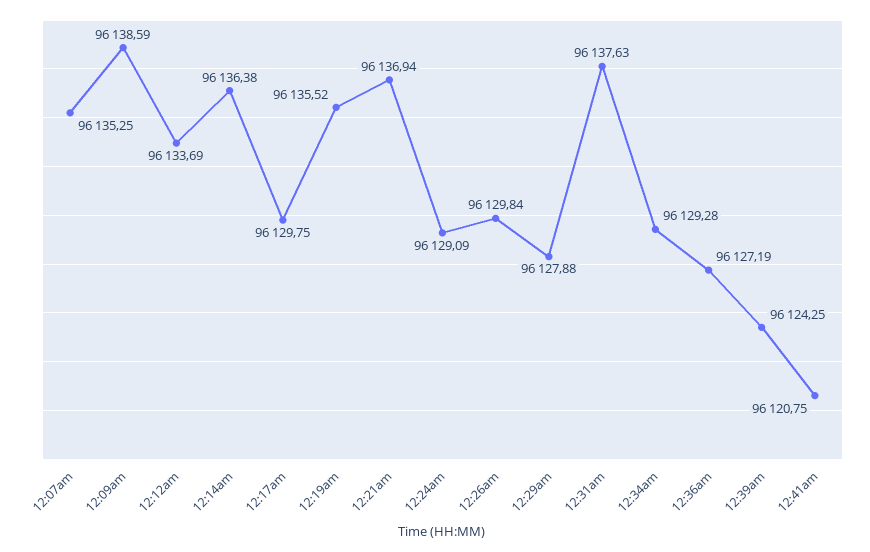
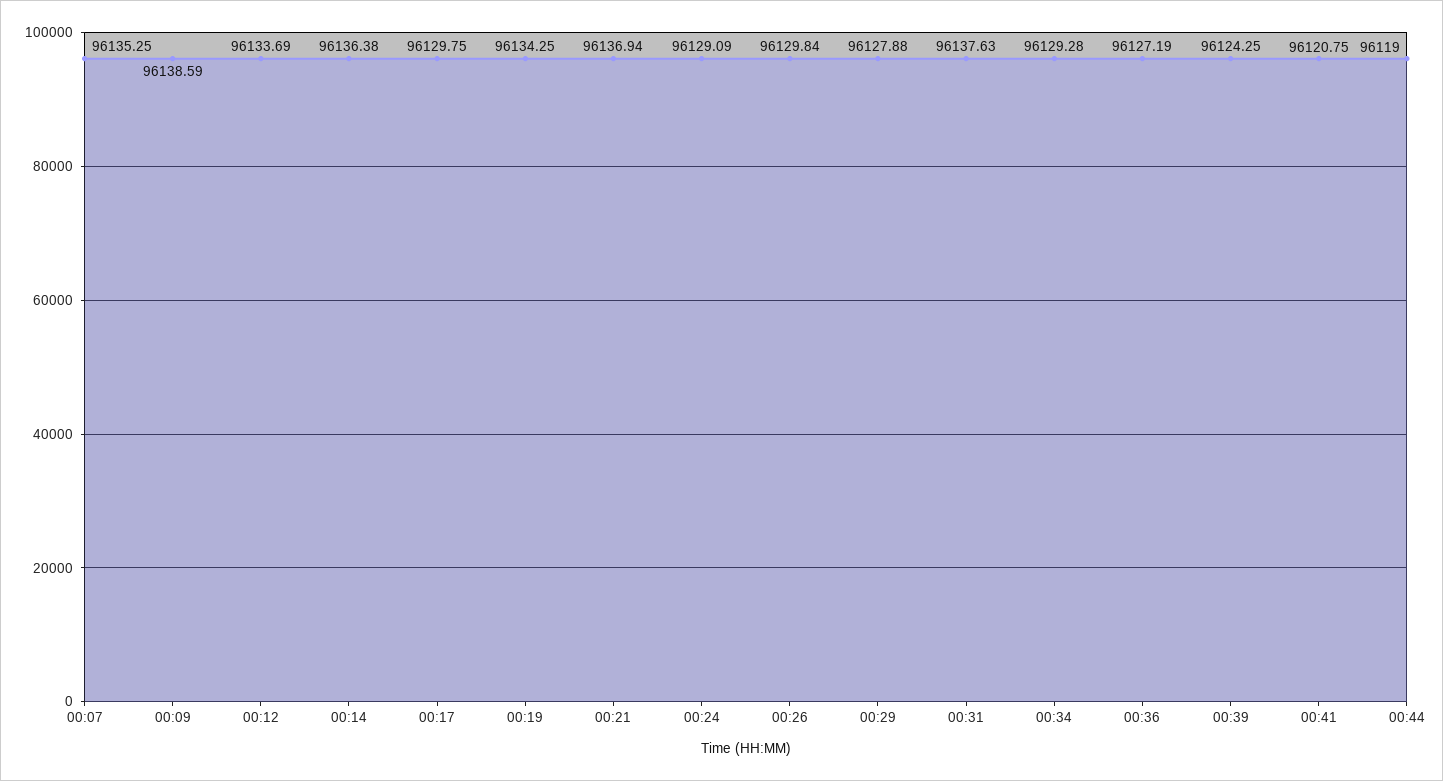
12:19am: 96135.52 -> 96134.25
00:44: none -> 96119

